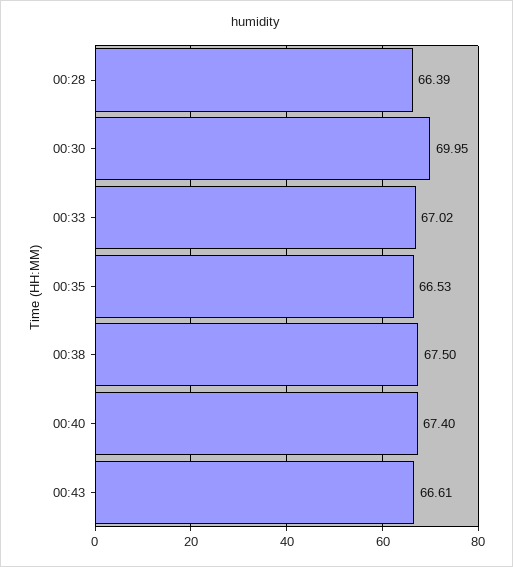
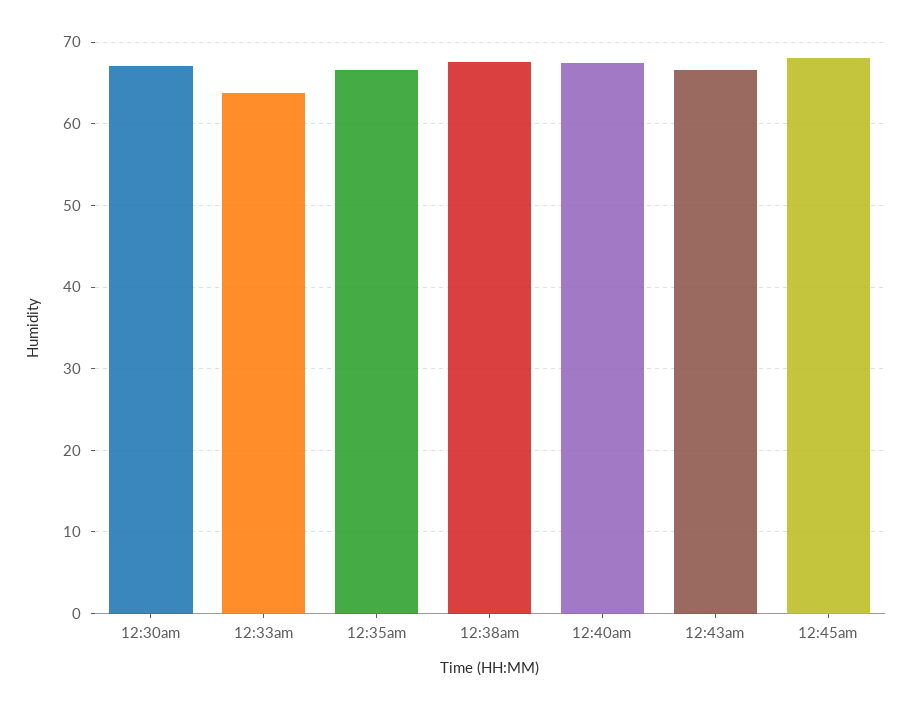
00:28: 66.39 -> none
00:30: 69.95 -> 67
00:33: 67.02 -> 64
12:45am: none -> 68

